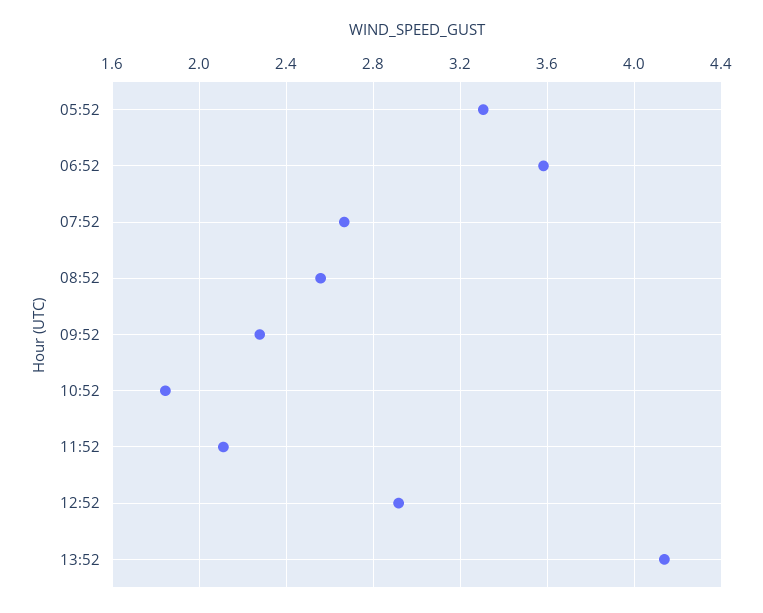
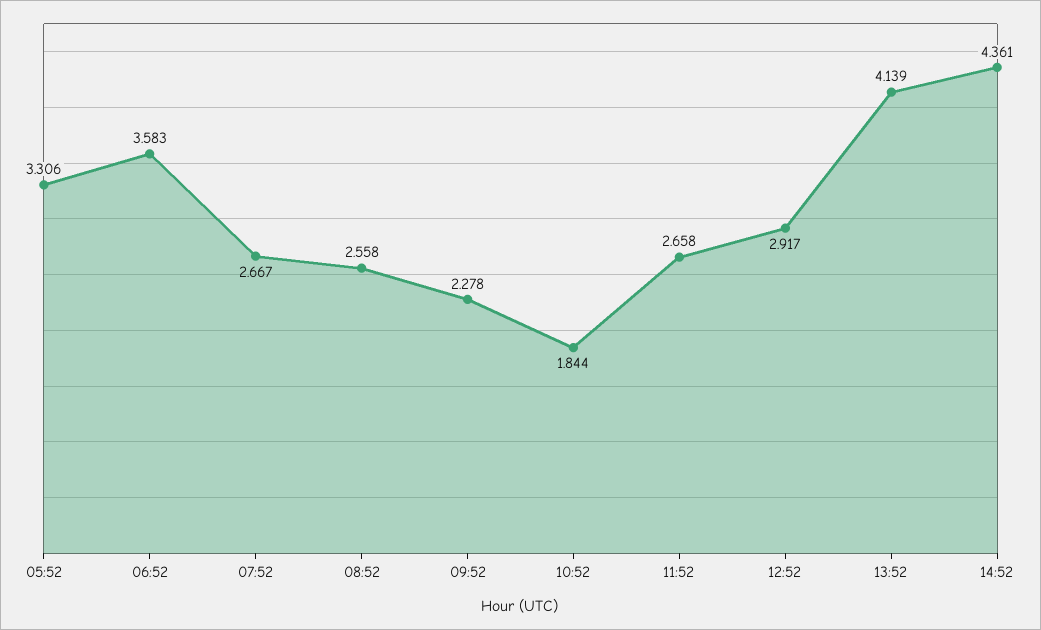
11:52: 2.1 -> 2.658
14:52: none -> 4.361

